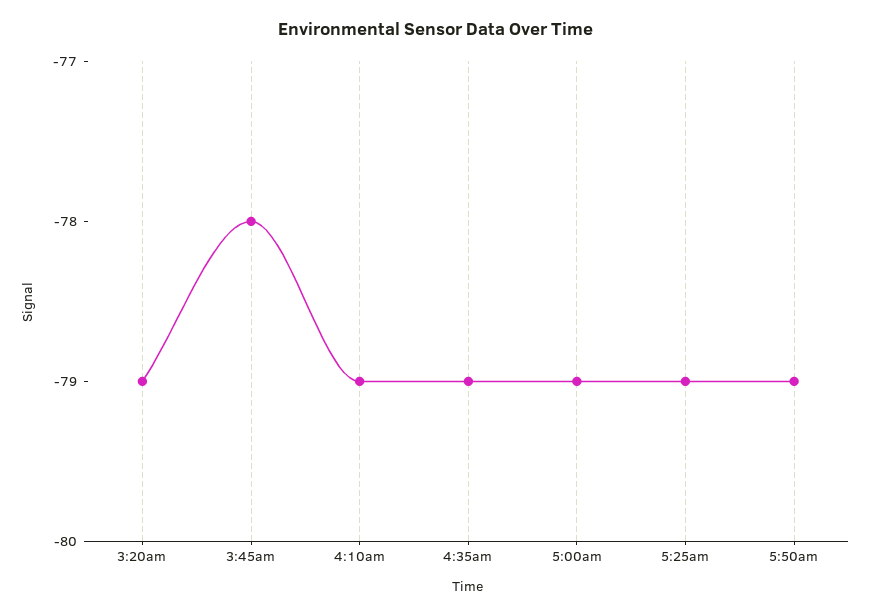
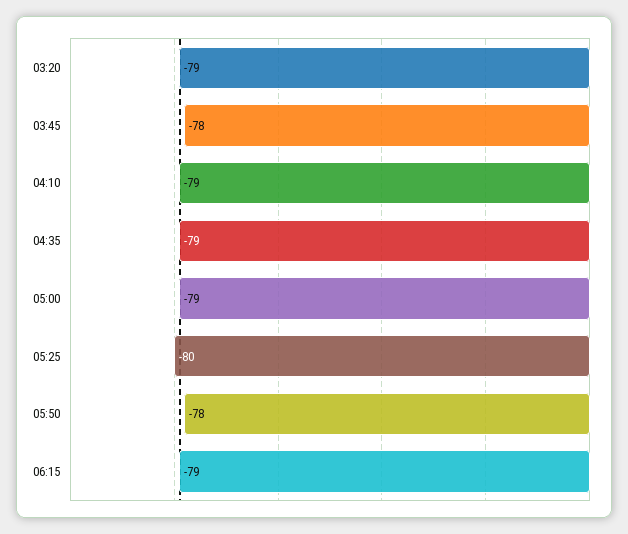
5:25am: -79 -> -80
5:50am: -79 -> -78
06:15: none -> -79

